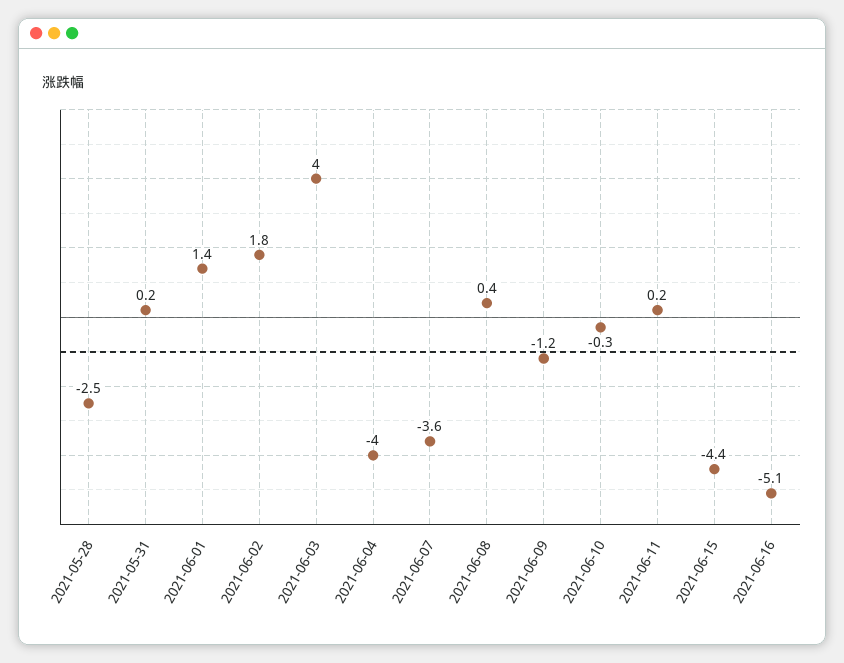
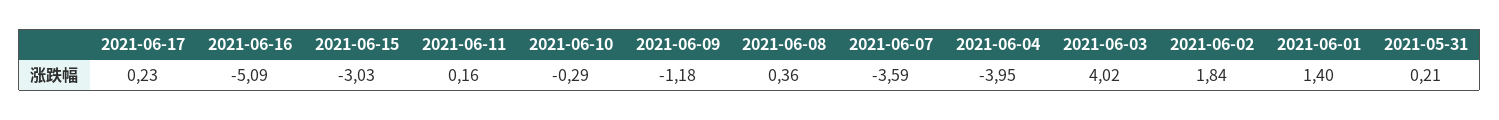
2021-05-28: -2.5 -> none
2021-06-15: -4.4 -> -3.03
2021-06-17: none -> 0.23

